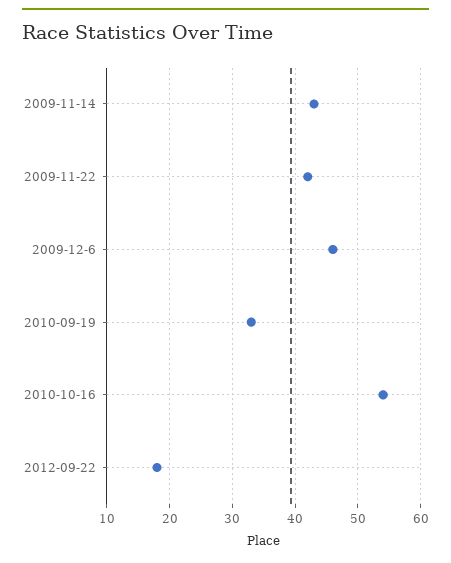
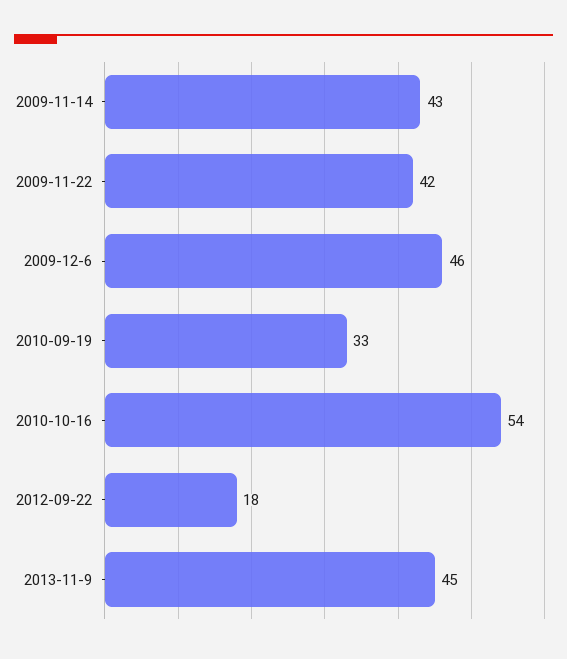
2013-11-9: none -> 45

